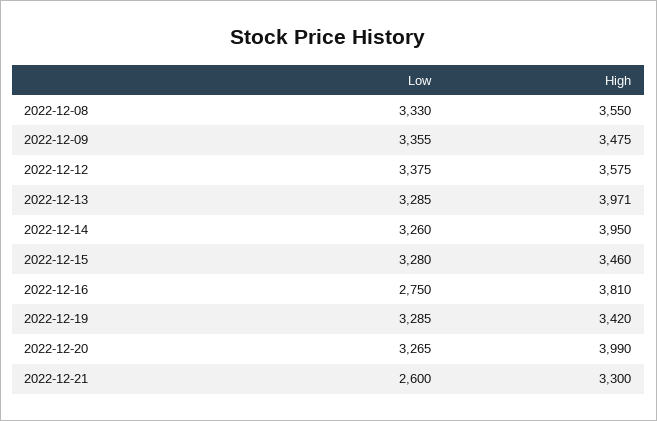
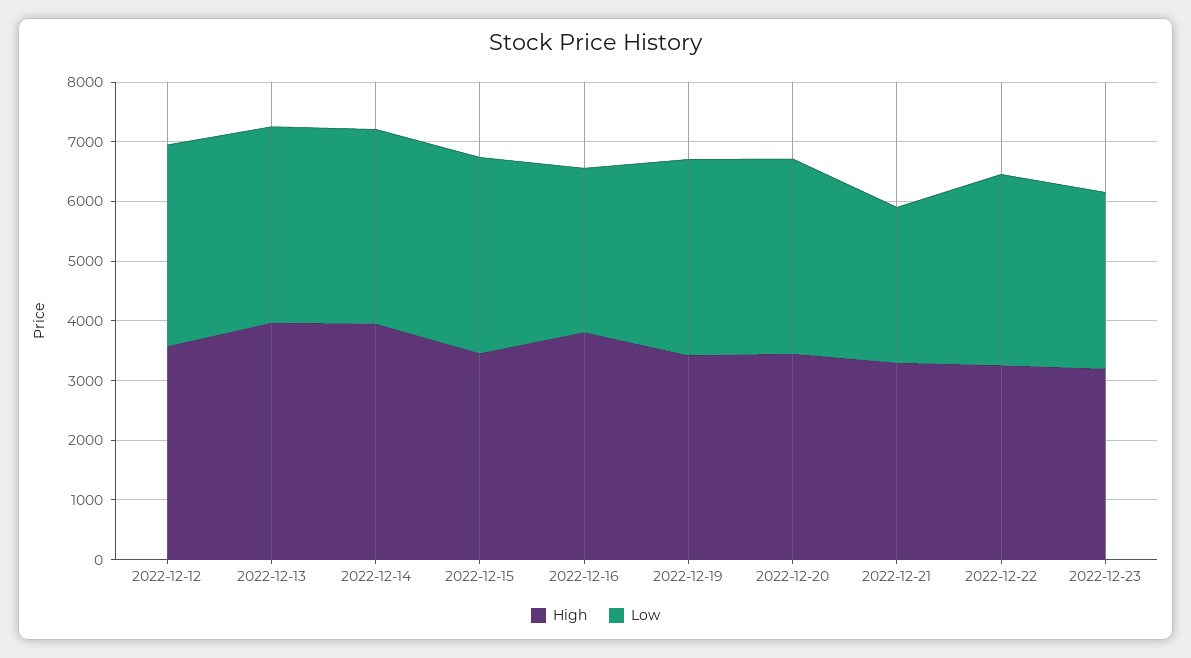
Low, 2022-12-08: 3330 -> none
High, 2022-12-08: 3550 -> none
Low, 2022-12-09: 3355 -> none
High, 2022-12-09: 3475 -> none
High, 2022-12-20: 3990 -> 3400
High, 2022-12-22: none -> 3200
Low, 2022-12-22: none -> 3200
High, 2022-12-23: none -> 3200
Low, 2022-12-23: none -> 3000

